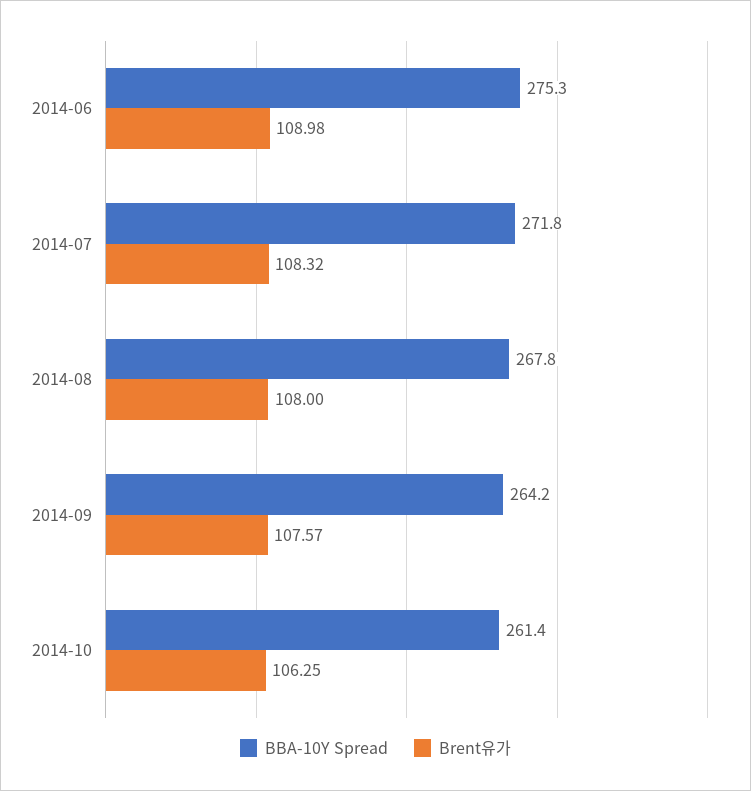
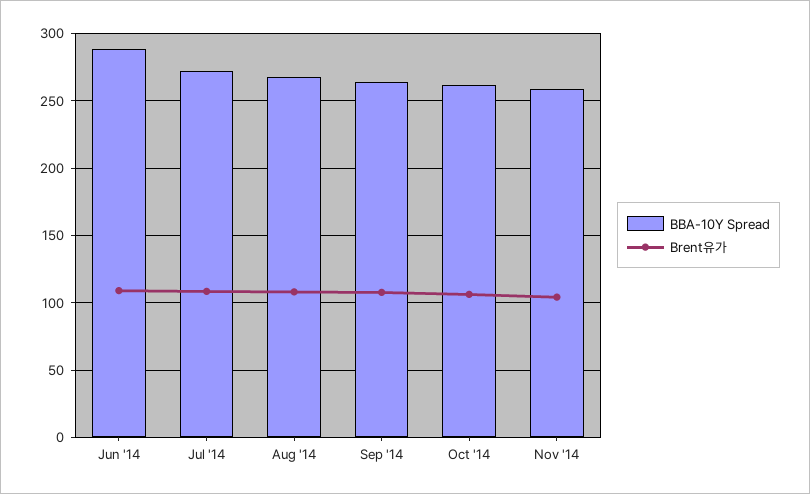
BBA-10Y Spread, 2014-06: 275.3 -> 290
BBA-10Y Spread, Nov '14: none -> 260
Brent유가, Nov '14: none -> 105

